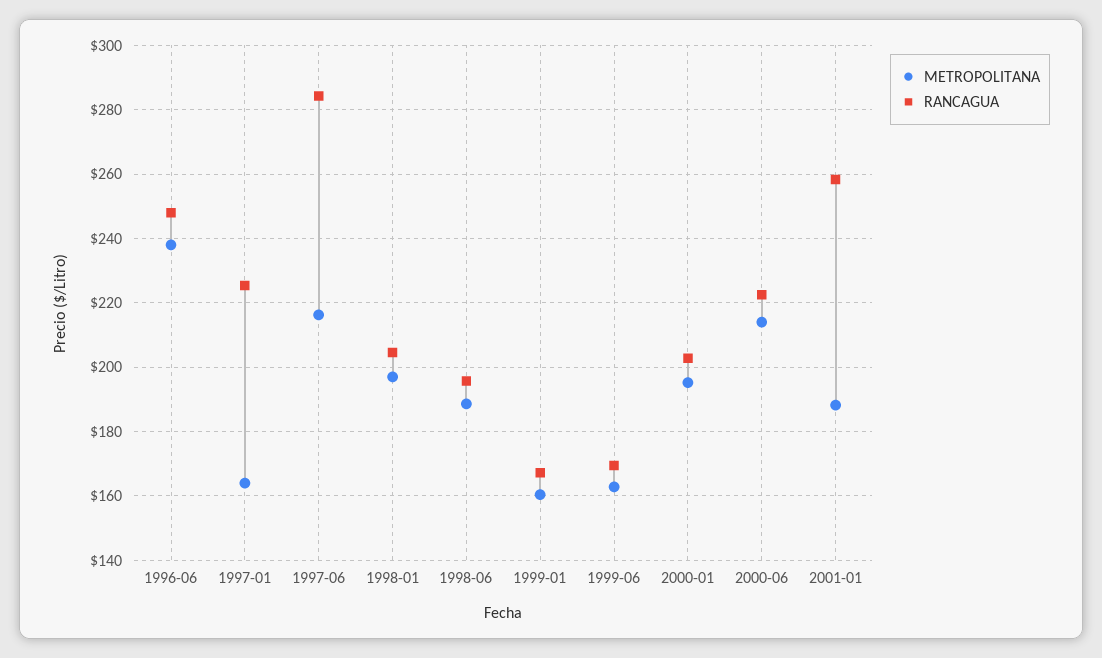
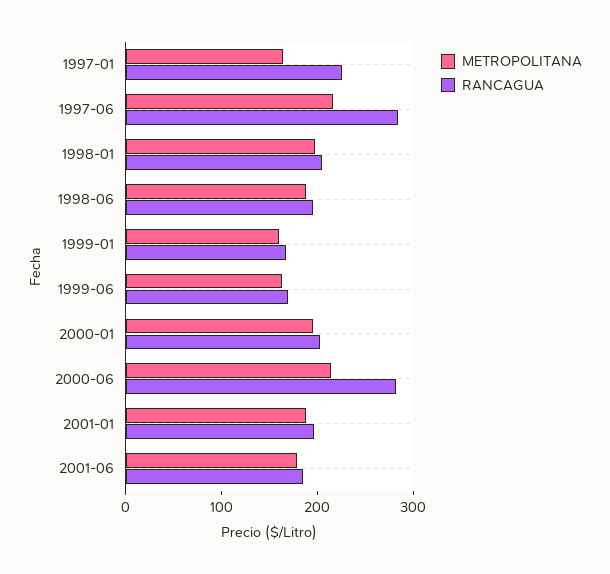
METROPOLITANA, 1996-06: 238 -> none
RANCAGUA, 1996-06: 248 -> none
RANCAGUA, 2000-06: 222 -> 280
RANCAGUA, 2001-01: 258 -> 200
METROPOLITANA, 2001-06: none -> 180
RANCAGUA, 2001-06: none -> 180

